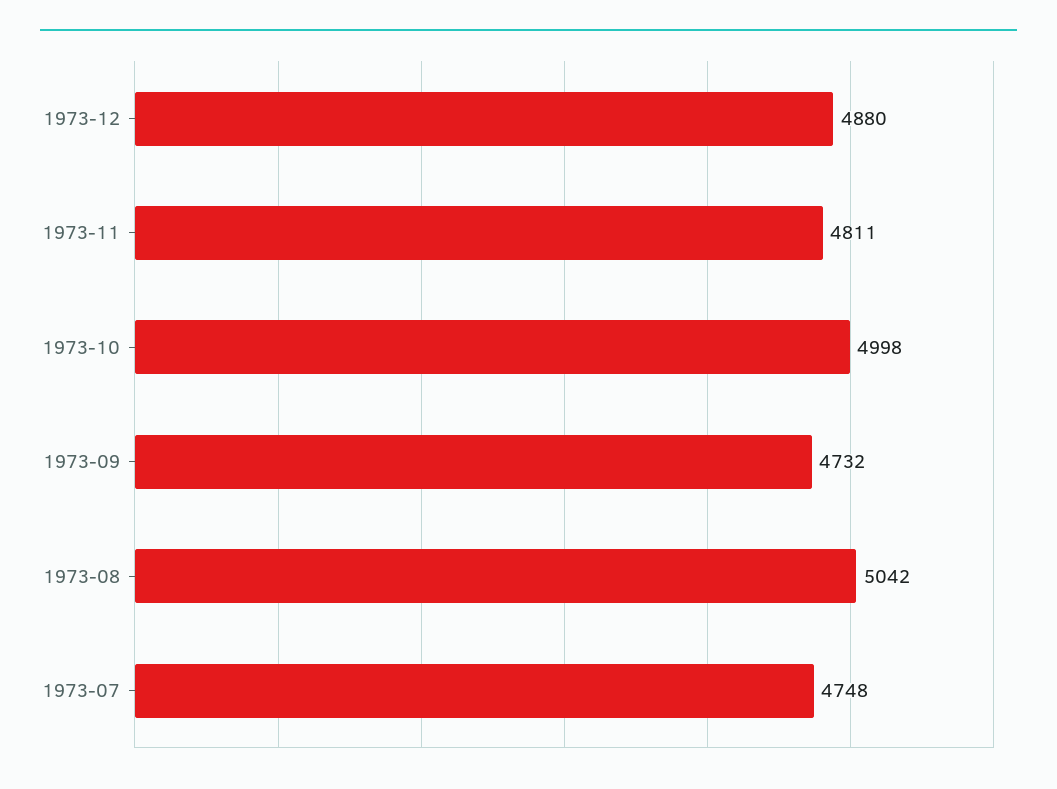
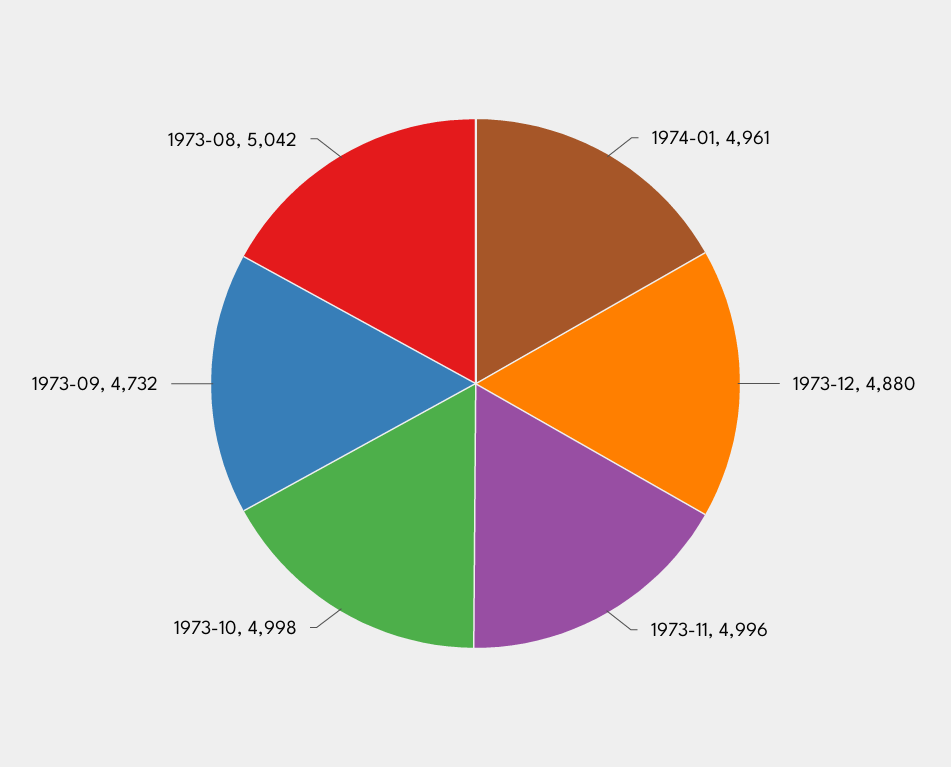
1973-11: 4811 -> 4996
1973-07: 4748 -> none
1974-01: none -> 4961

